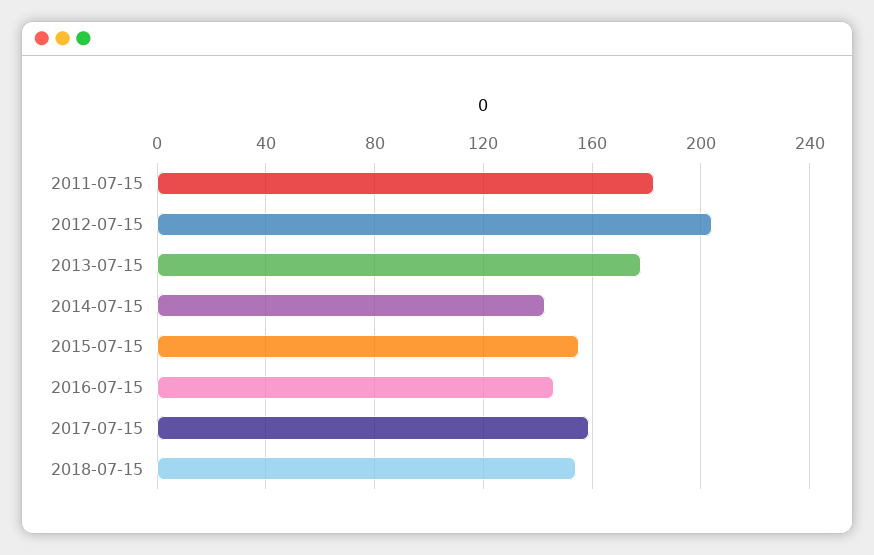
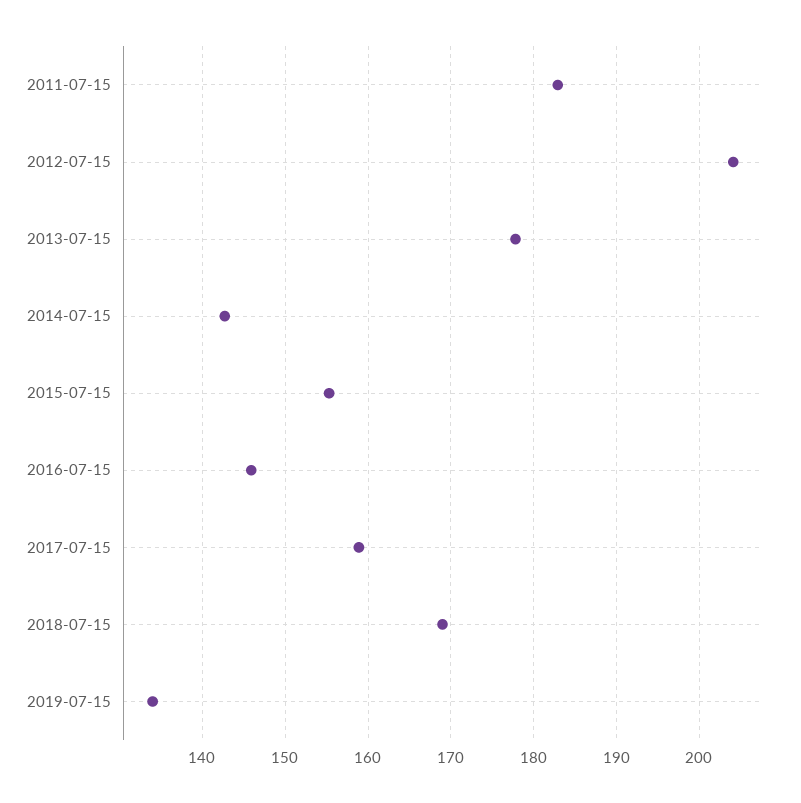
2018-07-15: 155 -> 169
2019-07-15: none -> 134

